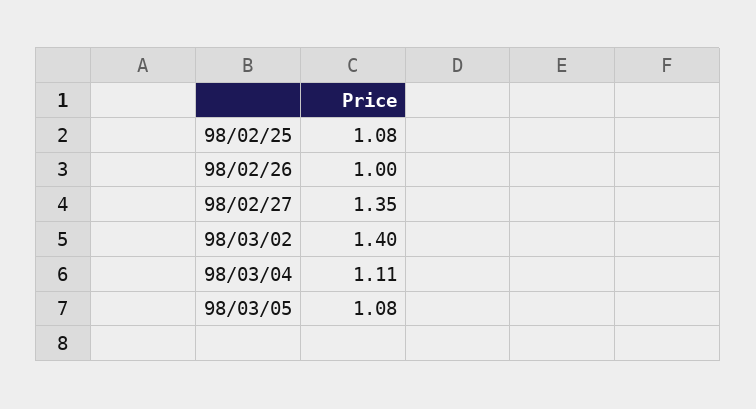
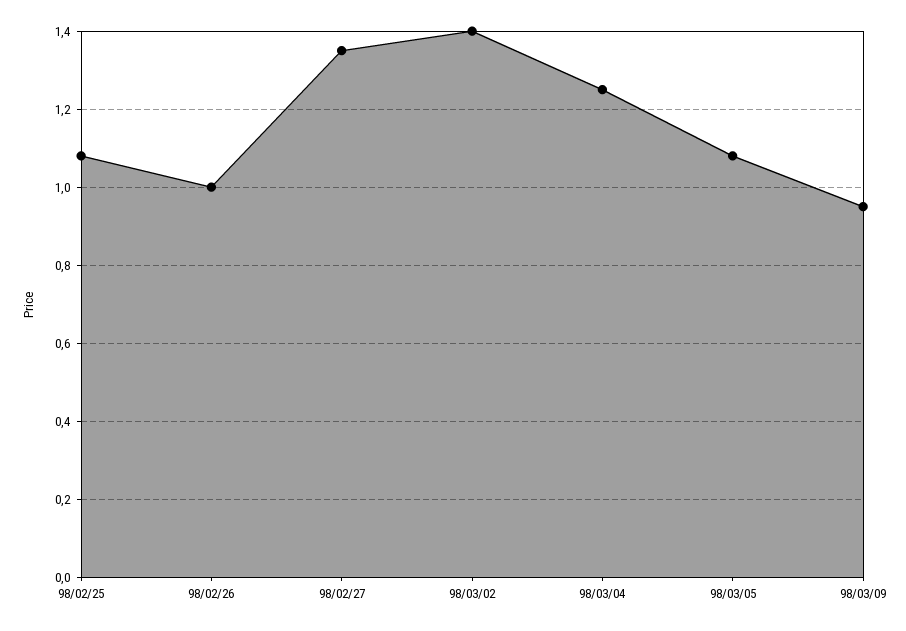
98/03/04: 1.11 -> 1.25
98/03/09: none -> 0.95

